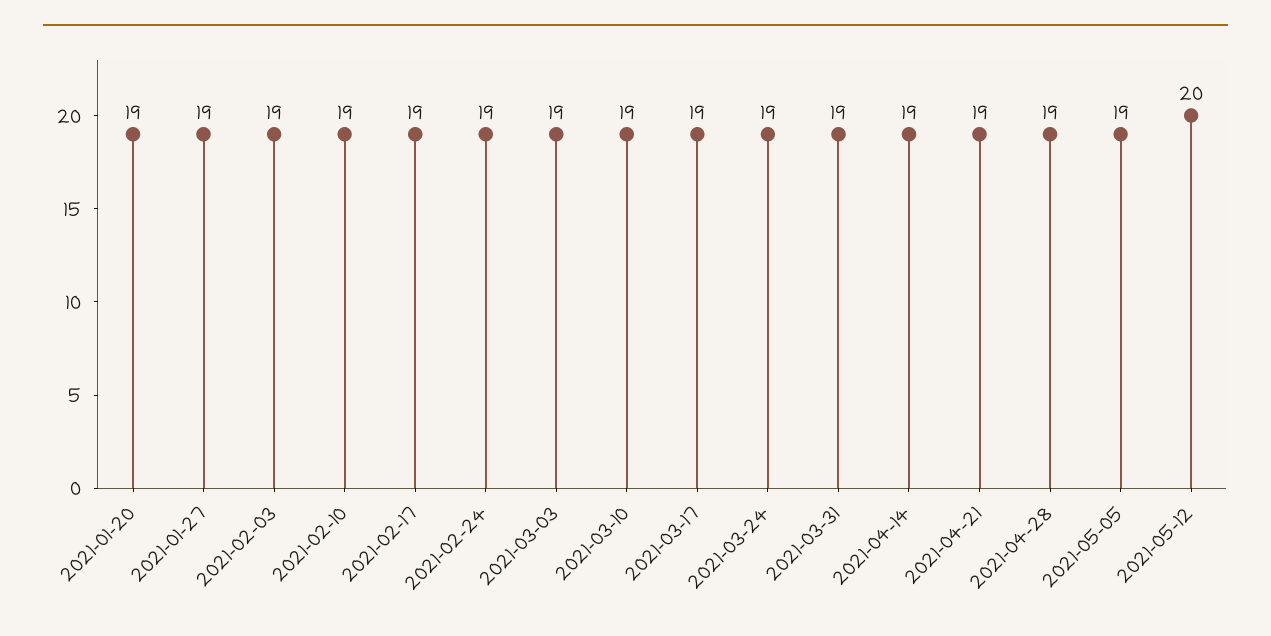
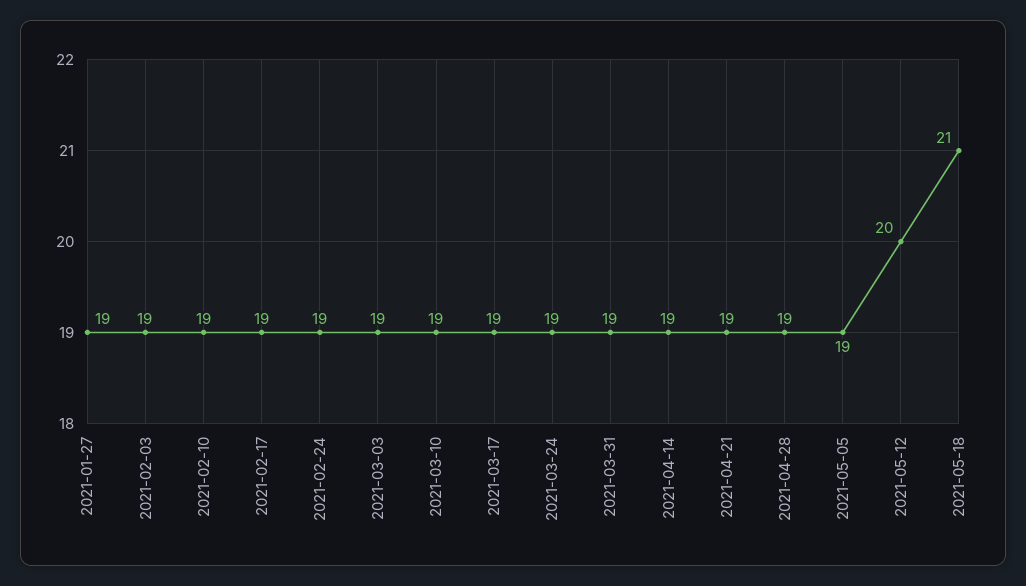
2021-01-20: 19 -> none
2021-05-18: none -> 21

